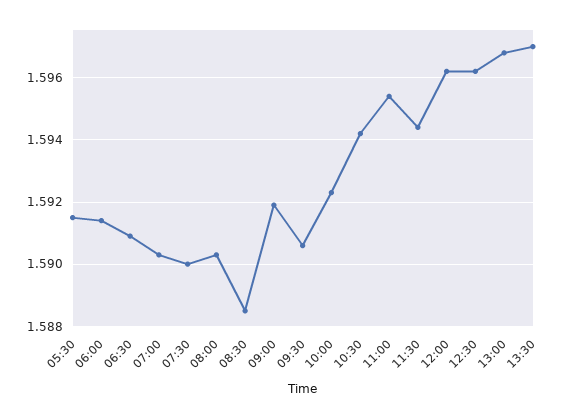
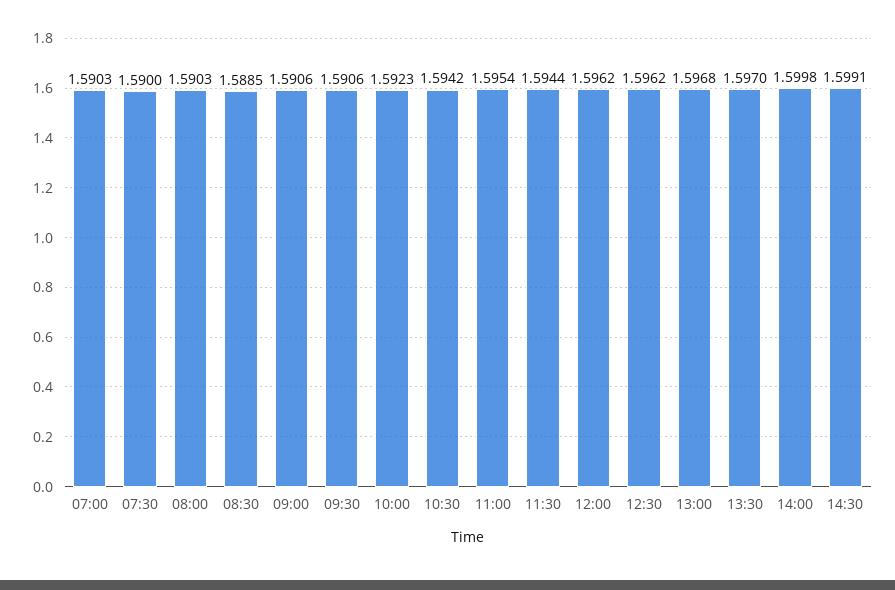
05:30: 1.5915 -> none
06:00: 1.5915 -> none
06:30: 1.591 -> none
09:00: 1.592 -> 1.5906
14:00: none -> 1.5998
14:30: none -> 1.5991

